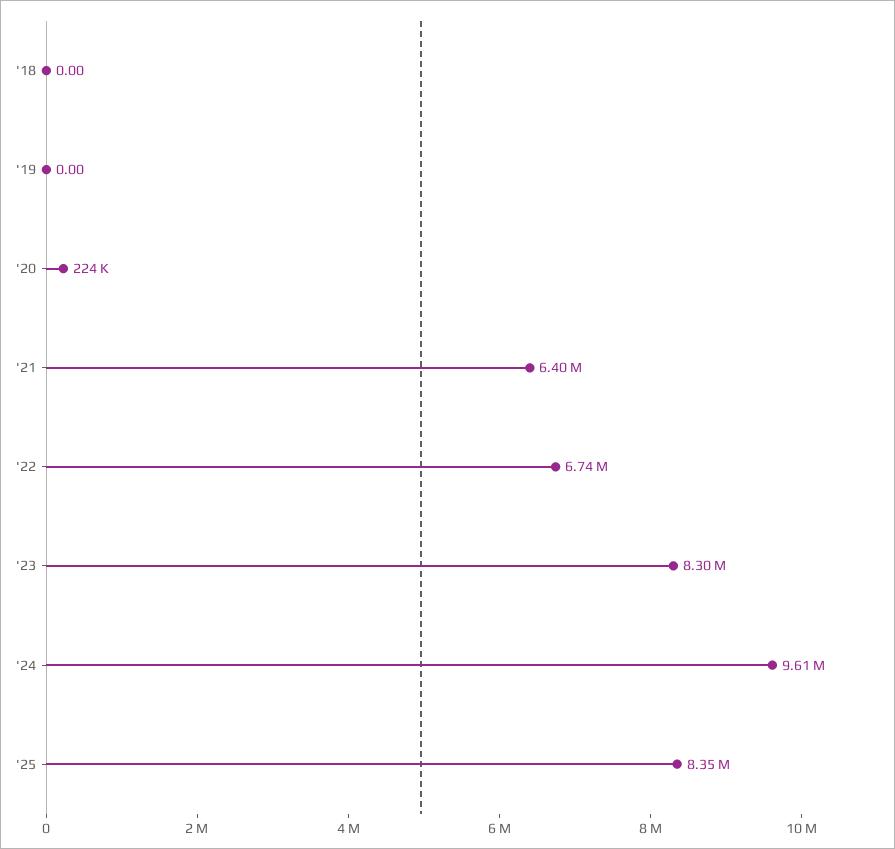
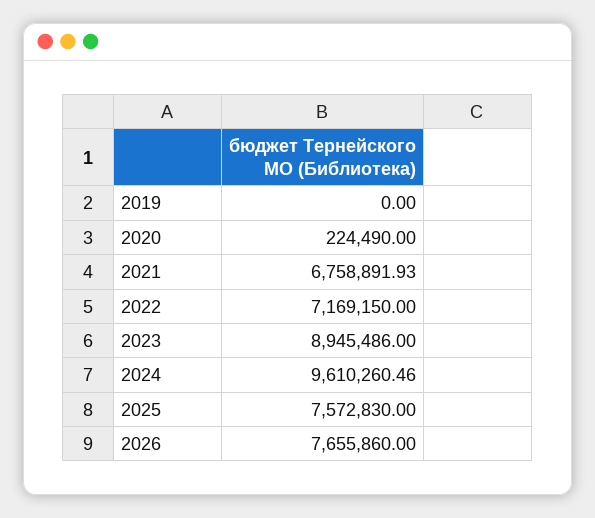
'18: 0 -> none
'21: 6400000 -> 6758891.93
'22: 6740000 -> 7169150
'23: 8300000 -> 8945486
'25: 8350000 -> 7572830
2026: none -> 7655860

